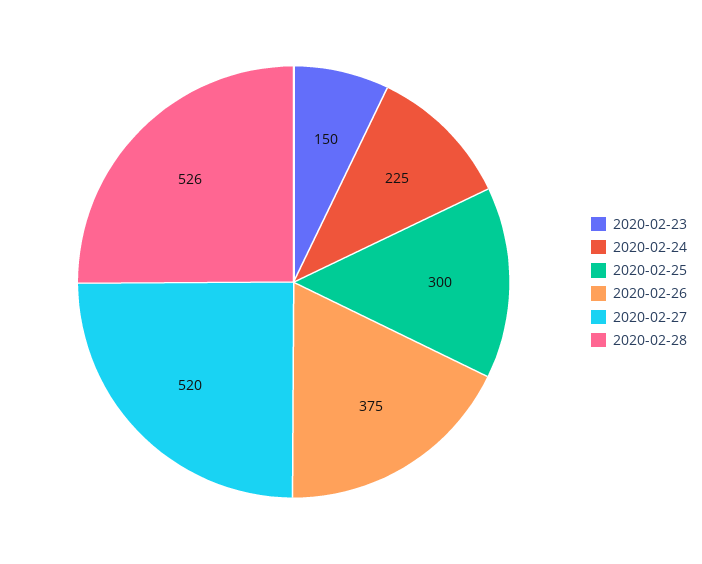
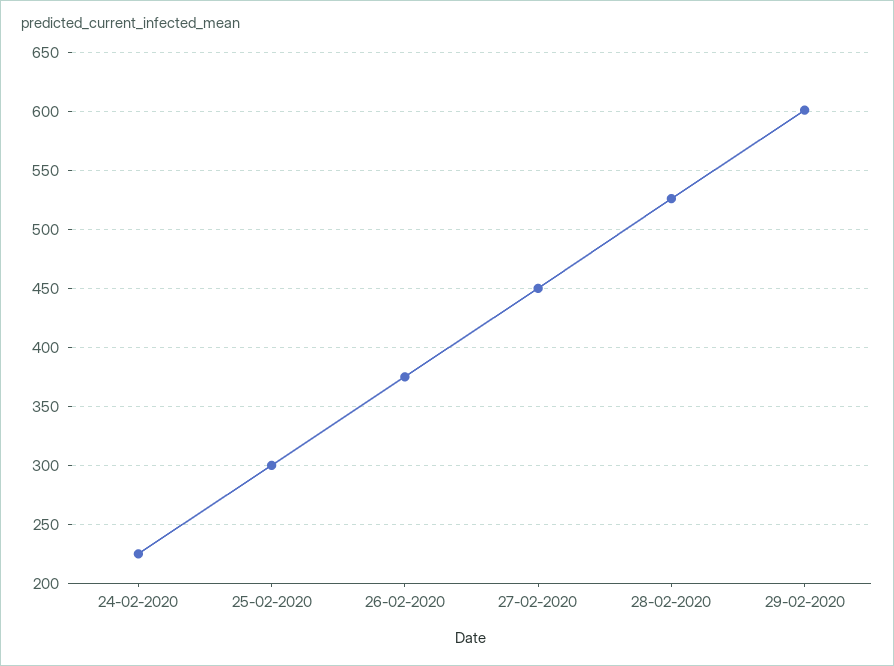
2020-02-23: 150 -> none
2020-02-27: 520 -> 450
29-02-2020: none -> 600

